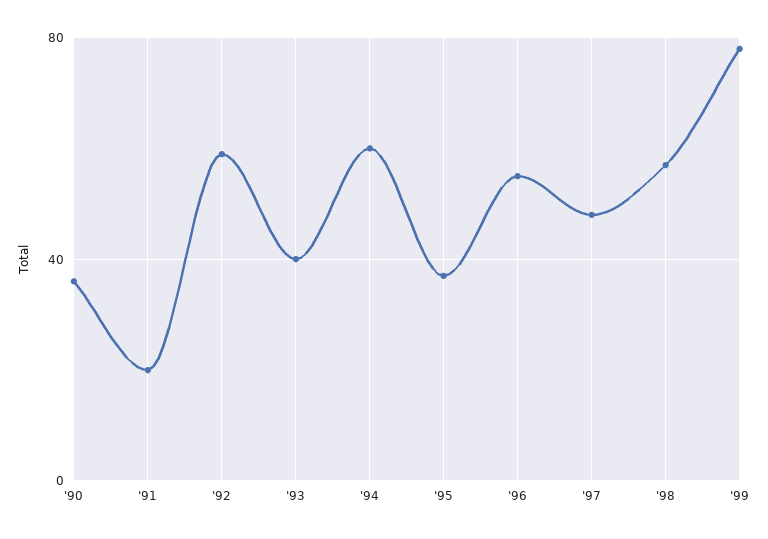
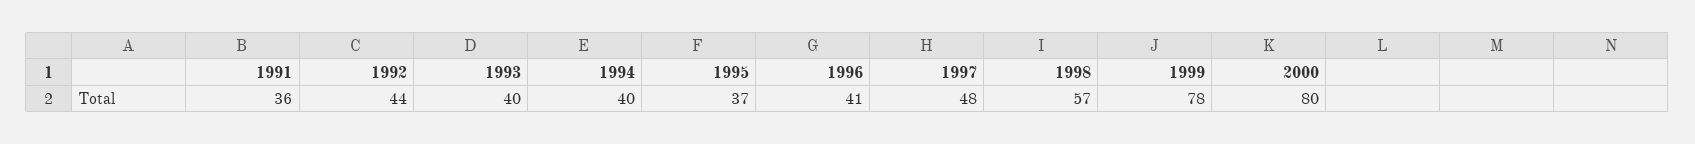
'90: 35 -> none
'91: 20 -> 36
'92: 60 -> 44
'94: 60 -> 40
'96: 55 -> 41
2000: none -> 80

